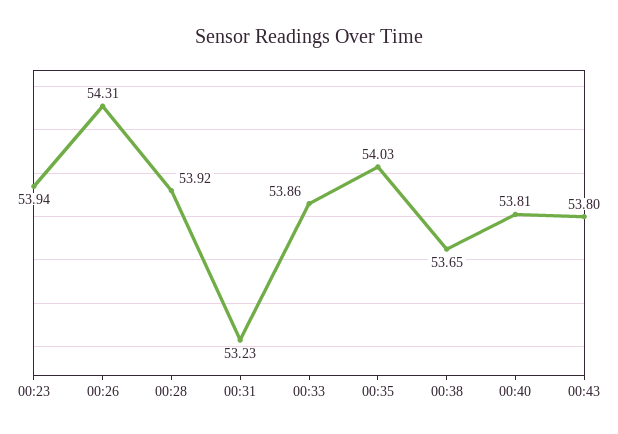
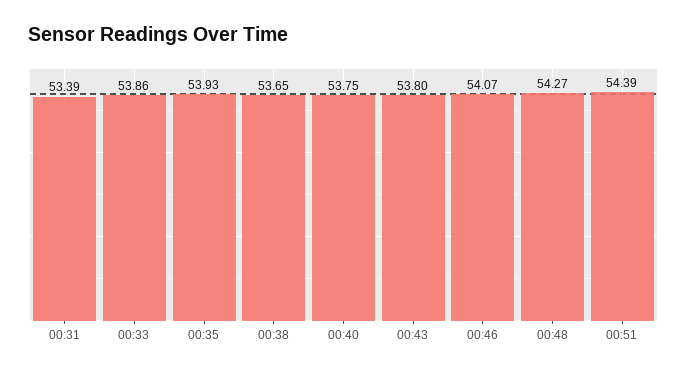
00:23: 53.94 -> none
00:26: 54.31 -> none
00:28: 53.92 -> none
00:31: 53.23 -> 53.39
00:35: 54.03 -> 53.93
00:40: 53.81 -> 53.75
00:46: none -> 54.07
00:48: none -> 54.27
00:51: none -> 54.39

